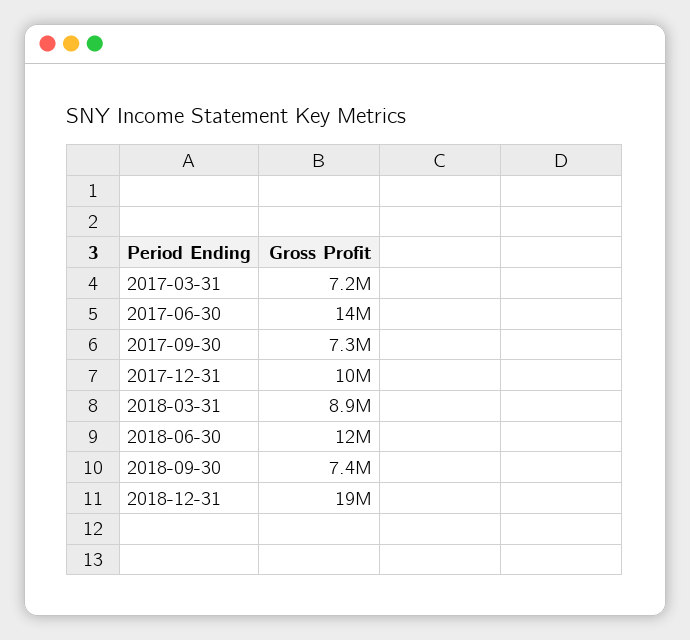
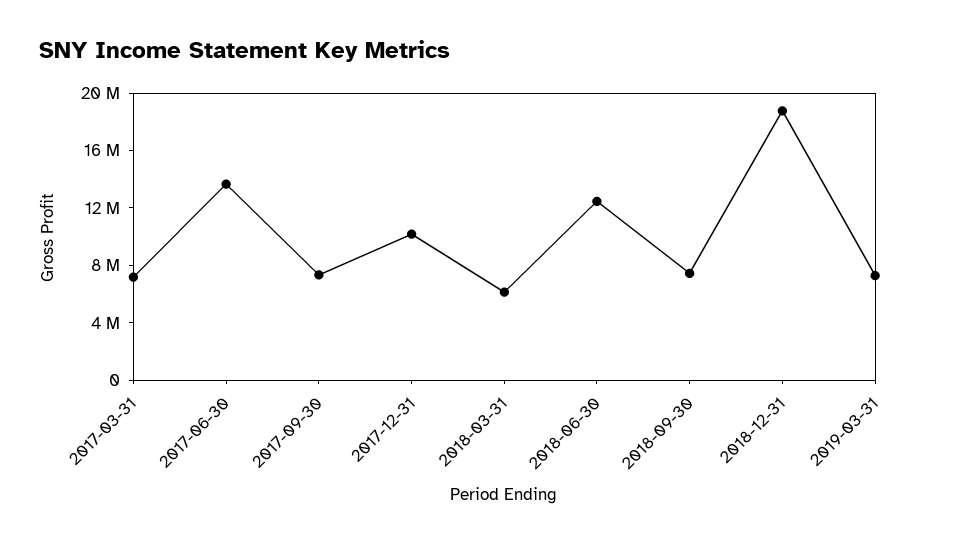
2018-03-31: 8900000 -> 6000000
2019-03-31: none -> 7000000

